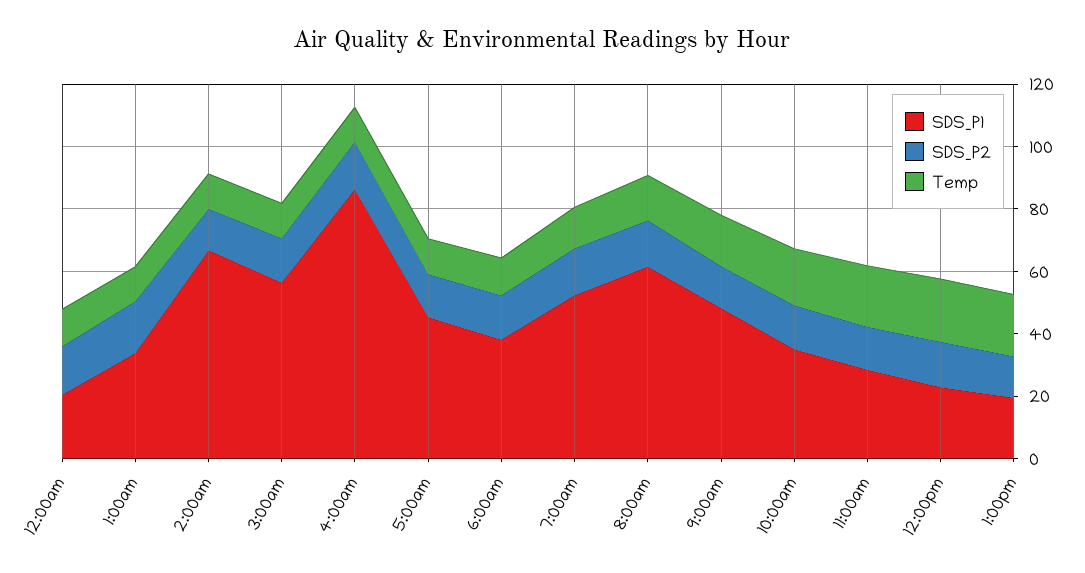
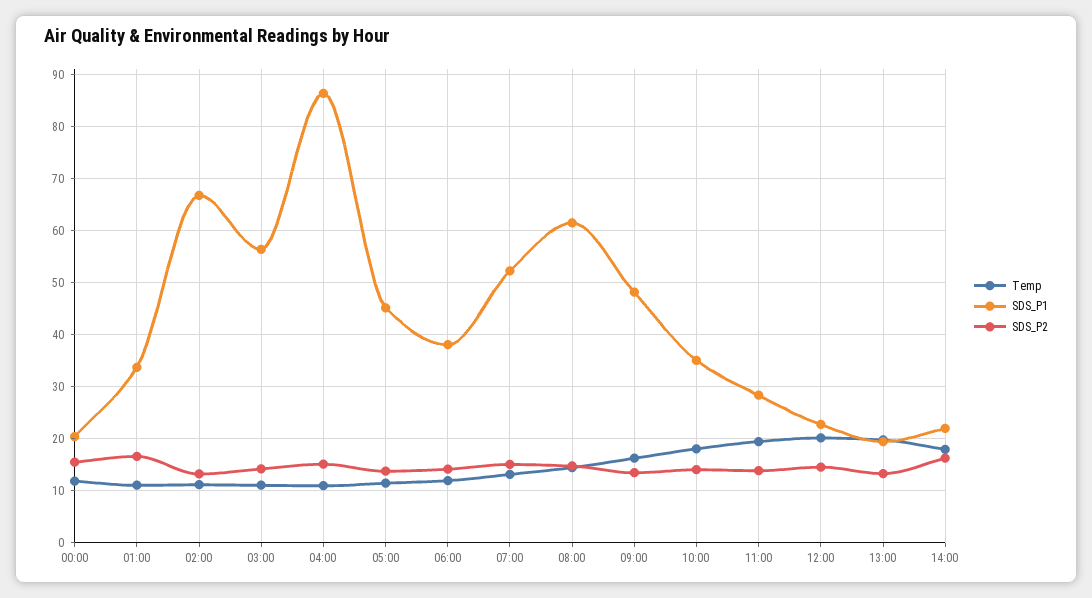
Temp, 14:00: none -> 18
SDS_P1, 14:00: none -> 22
SDS_P2, 14:00: none -> 16

